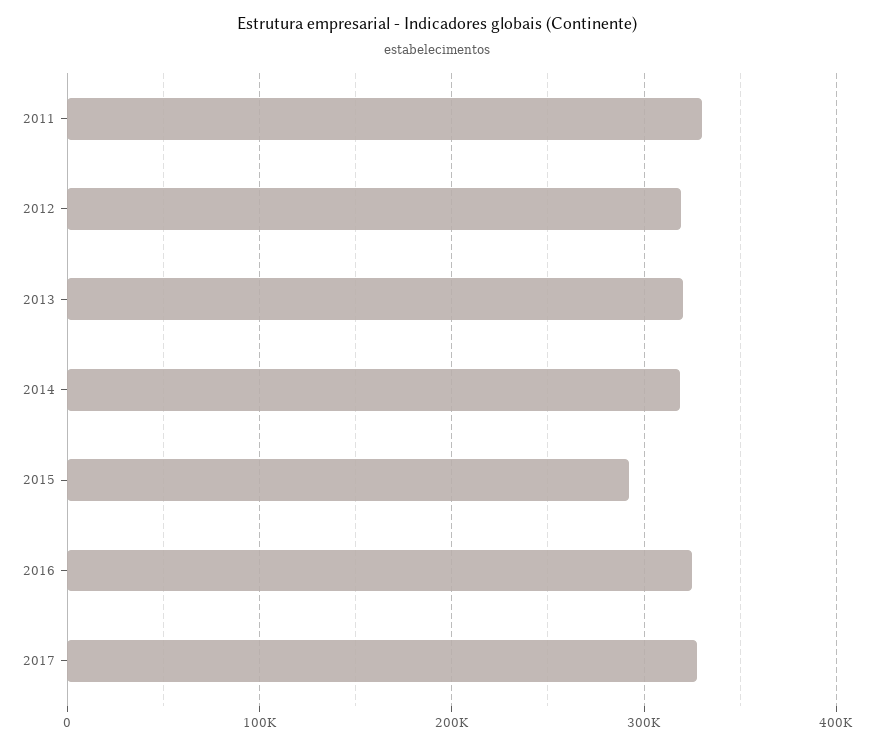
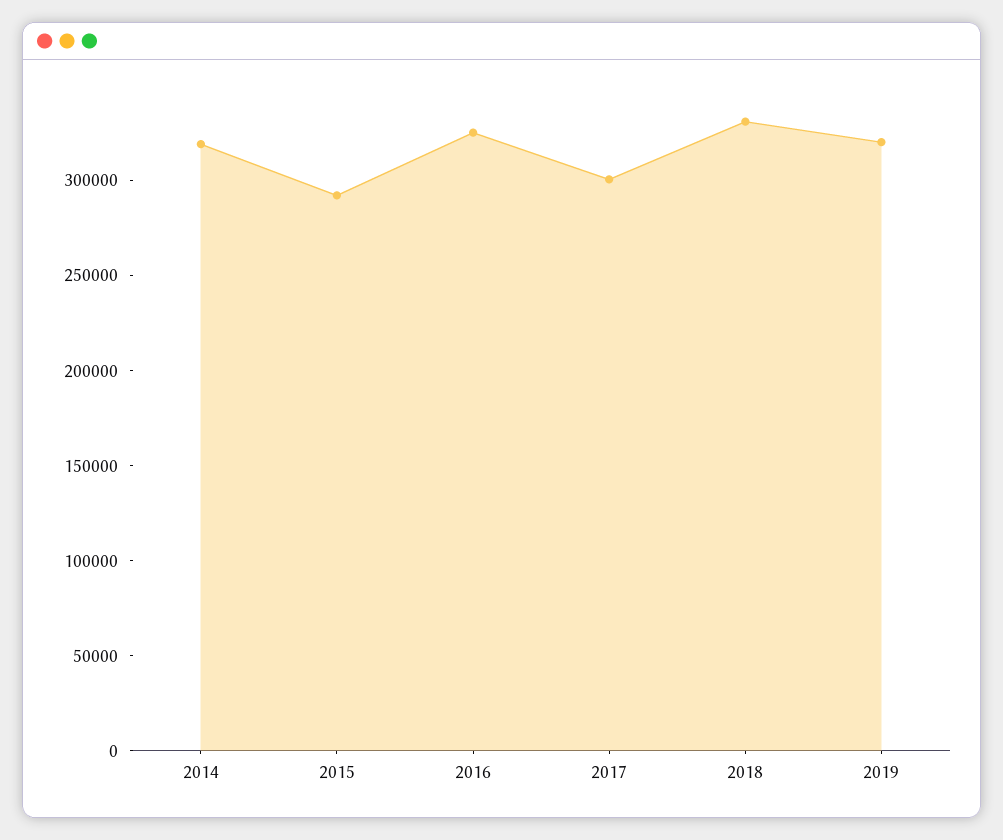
2011: 330000 -> none
2012: 320000 -> none
2013: 320000 -> none
2017: 330000 -> 300000
2018: none -> 330000
2019: none -> 320000

